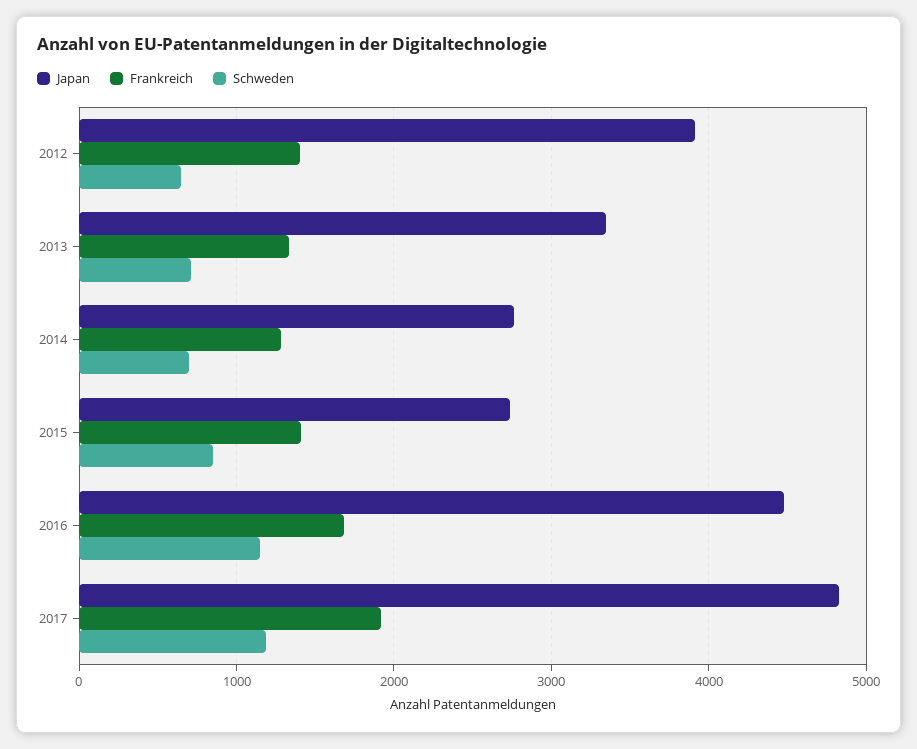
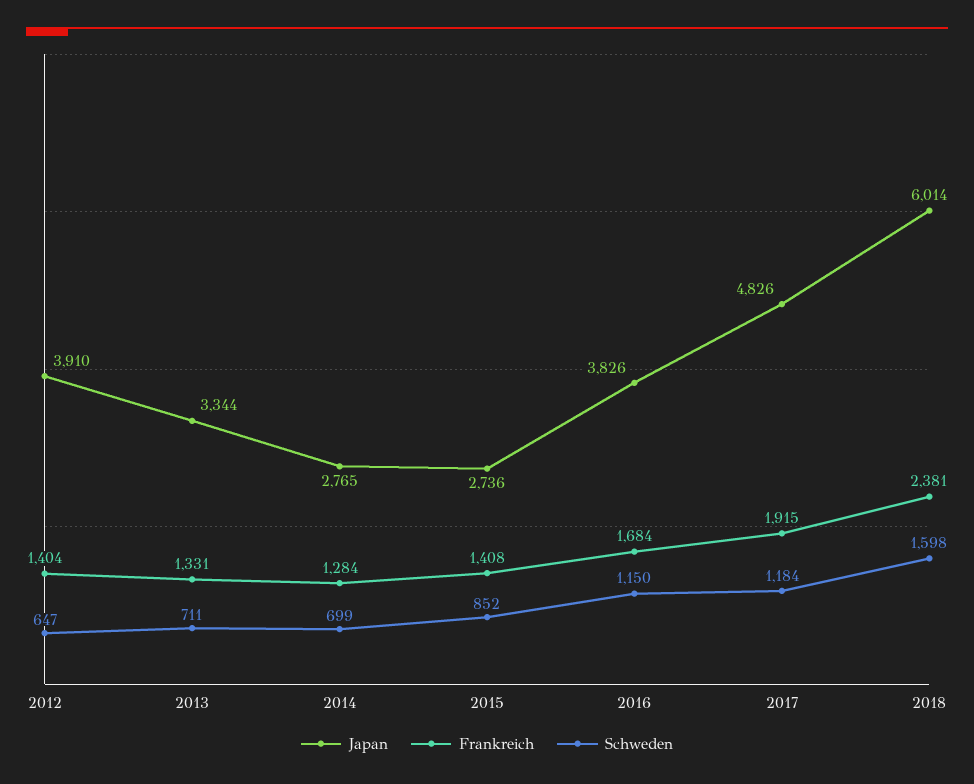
Japan, 2016: 4500 -> 3826
Japan, 2018: none -> 6014
Frankreich, 2018: none -> 2381
Schweden, 2018: none -> 1598

